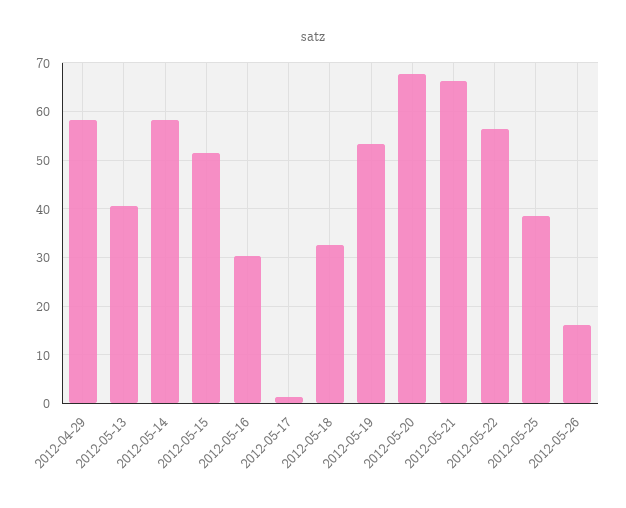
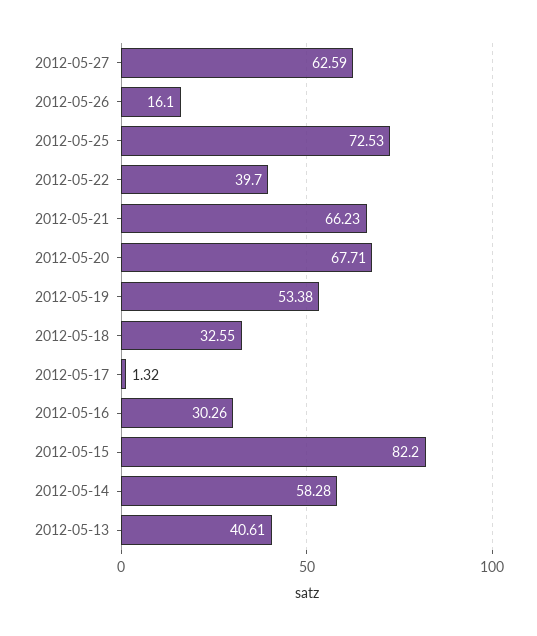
2012-04-29: 58 -> none
2012-05-15: 52 -> 82.2
2012-05-22: 56 -> 39.7
2012-05-25: 38 -> 72.53
2012-05-27: none -> 62.59

